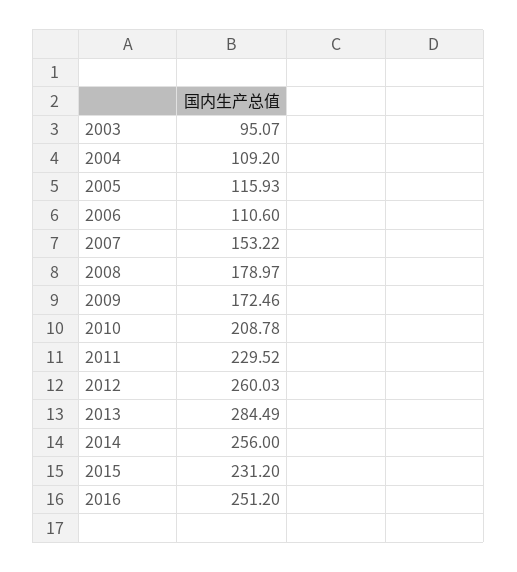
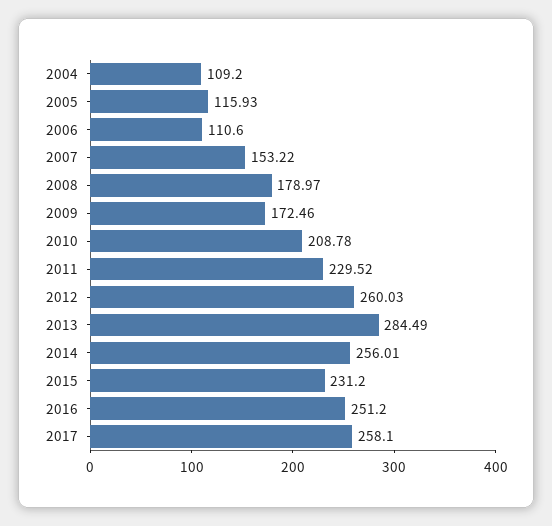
2003: 95.07 -> none
2014: 256 -> 256.01
2017: none -> 258.1

